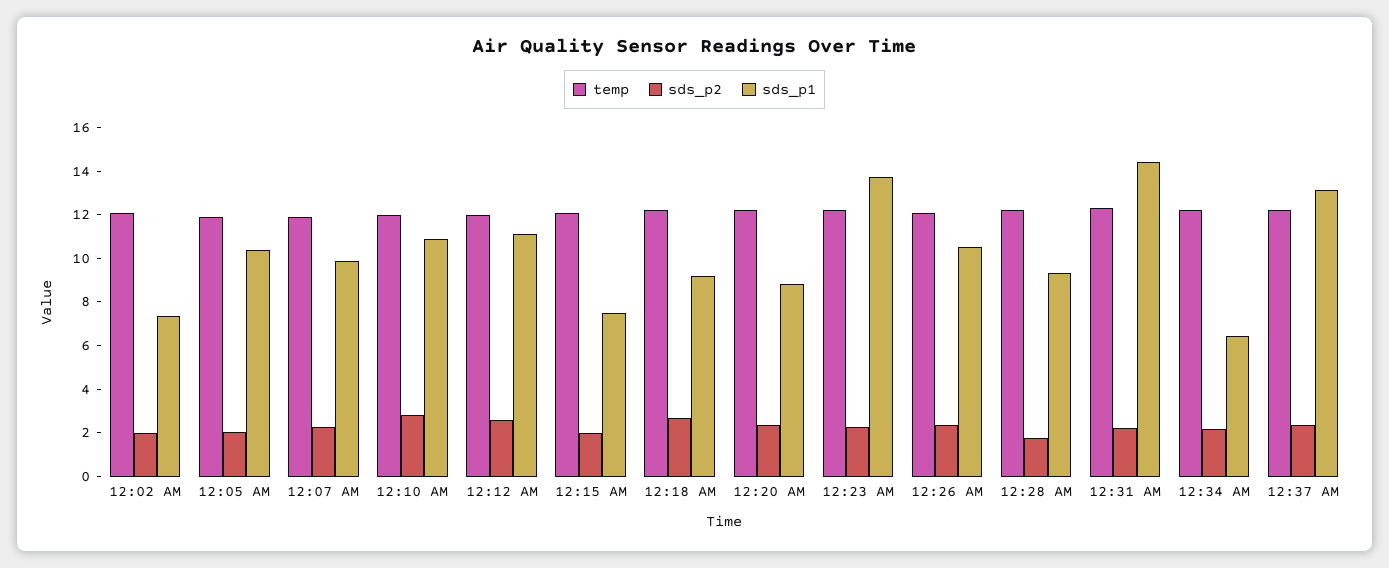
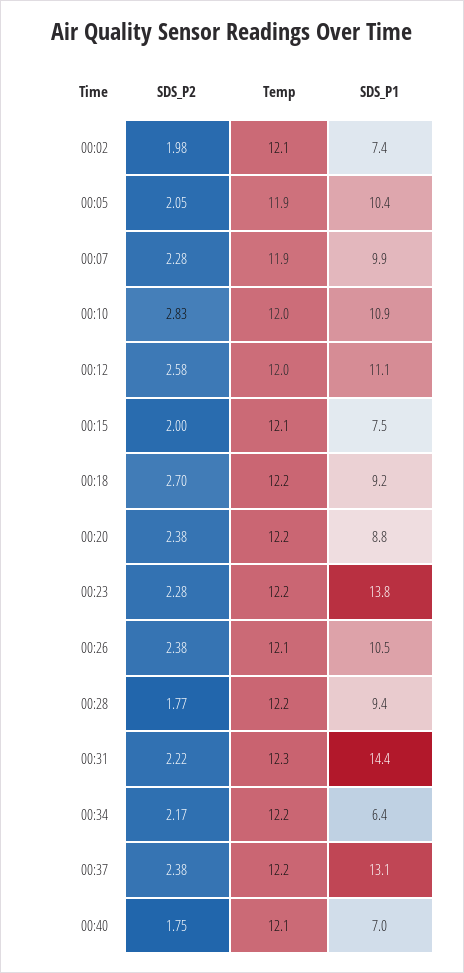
sds_p2, 00:40: none -> 1.75
temp, 00:40: none -> 12.1
sds_p1, 00:40: none -> 7

